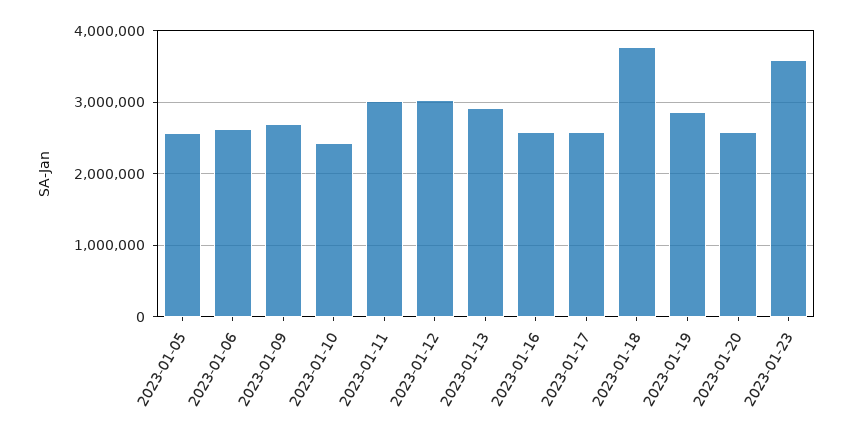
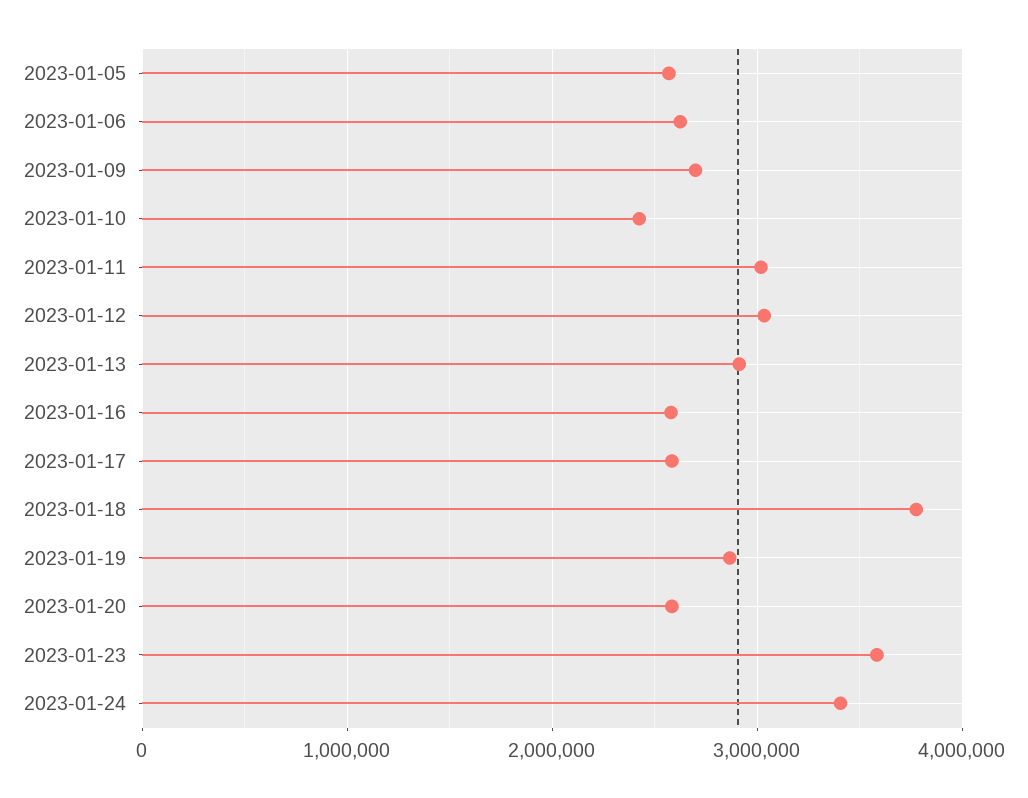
2023-01-24: none -> 3400000

